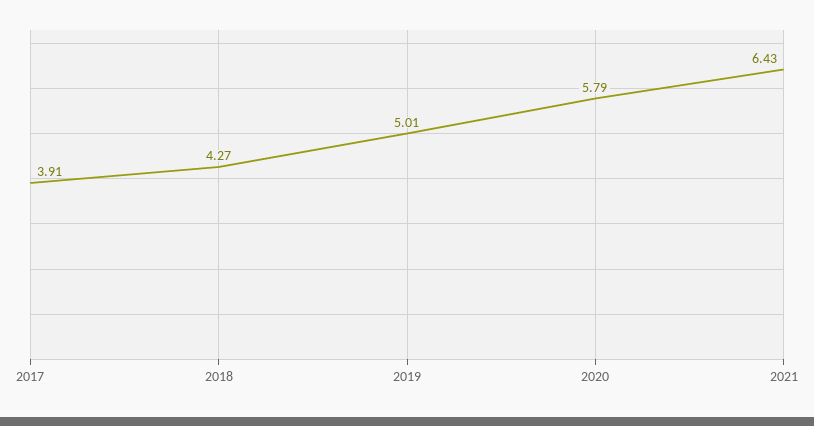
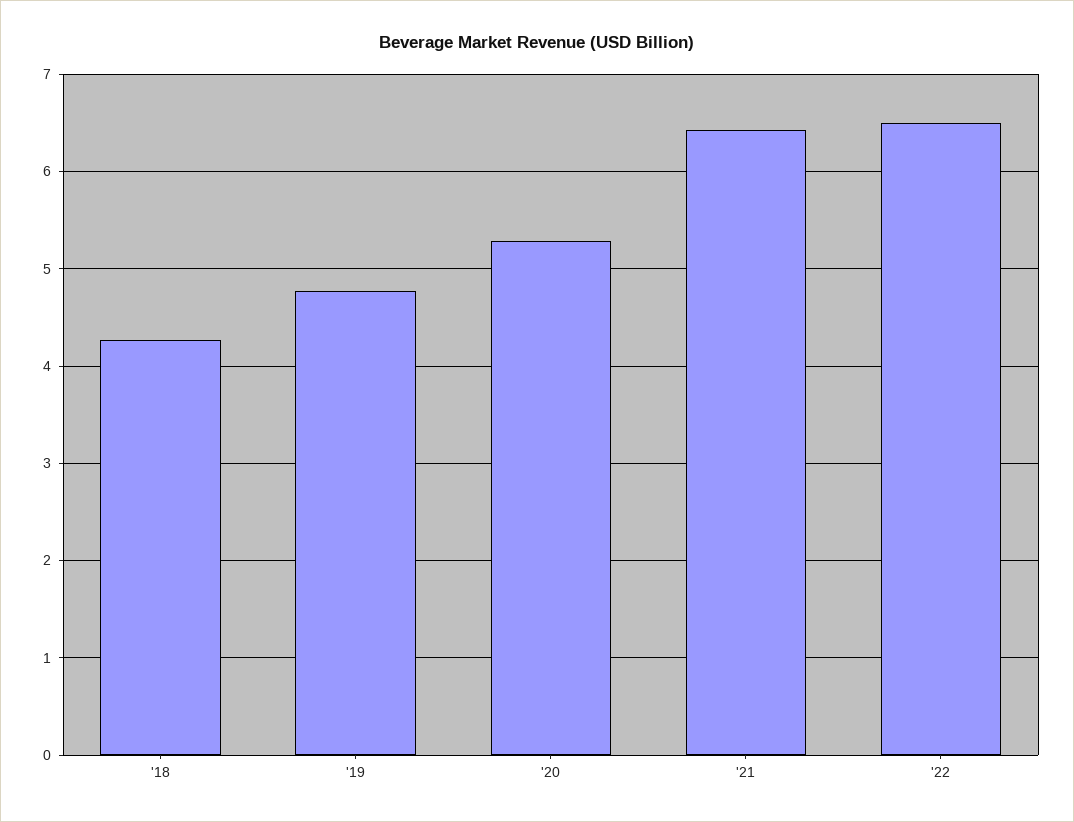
2017: 3.91 -> none
2019: 5.01 -> 4.8
2020: 5.79 -> 5.3
'22: none -> 6.5

